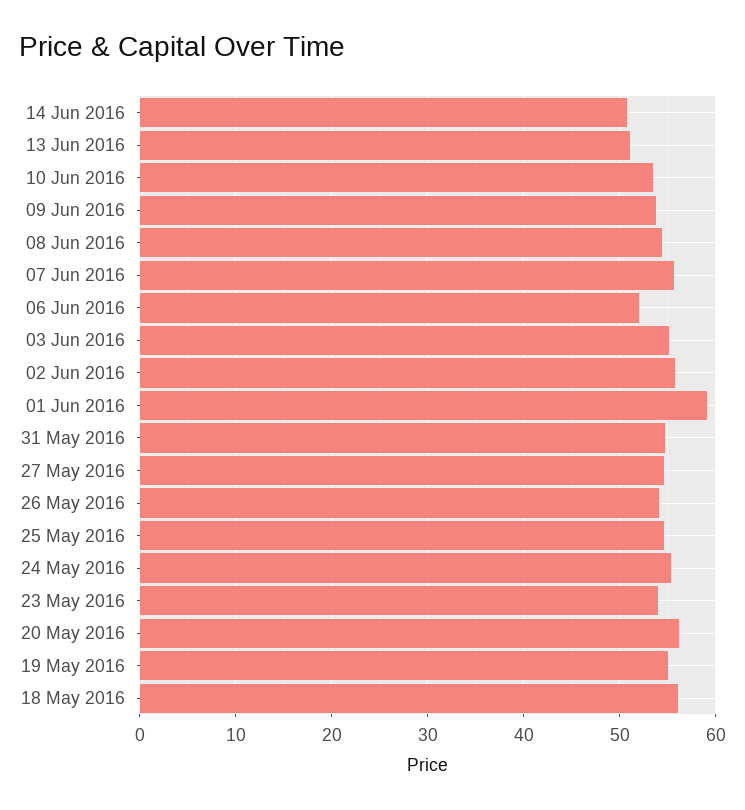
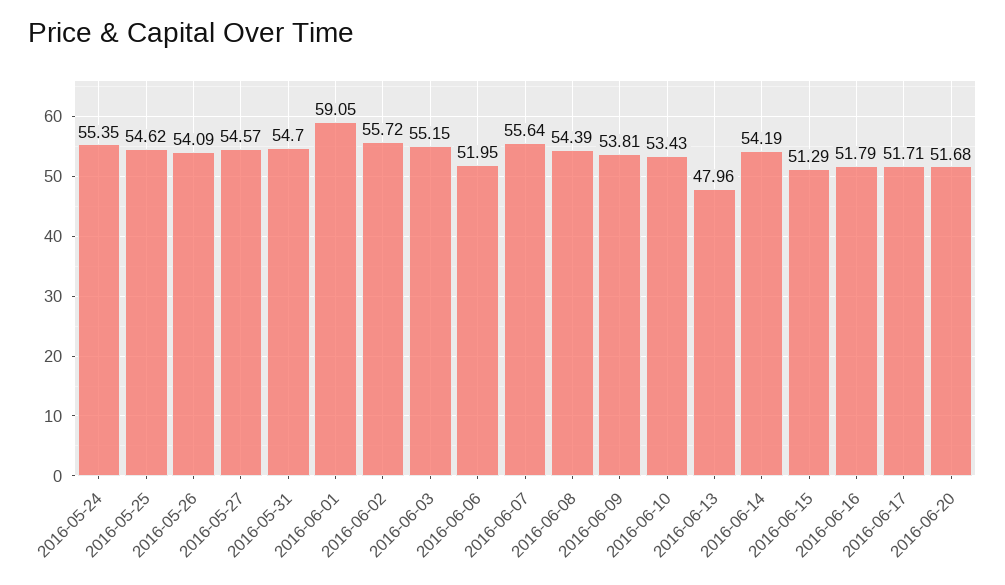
14 Jun 2016: 51 -> 54.19
13 Jun 2016: 51 -> 47.96
23 May 2016: 54 -> none
20 May 2016: 56 -> none
19 May 2016: 55 -> none
18 May 2016: 56 -> none
2016-06-15: none -> 51.29
2016-06-16: none -> 51.79
2016-06-17: none -> 51.71
2016-06-20: none -> 51.68

